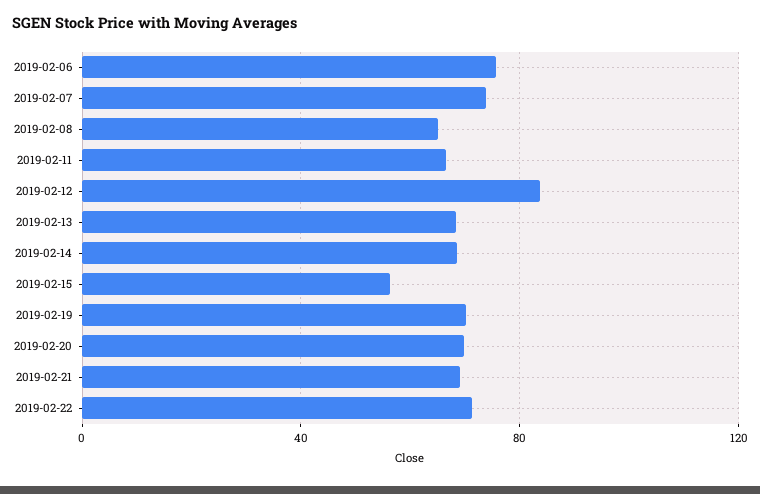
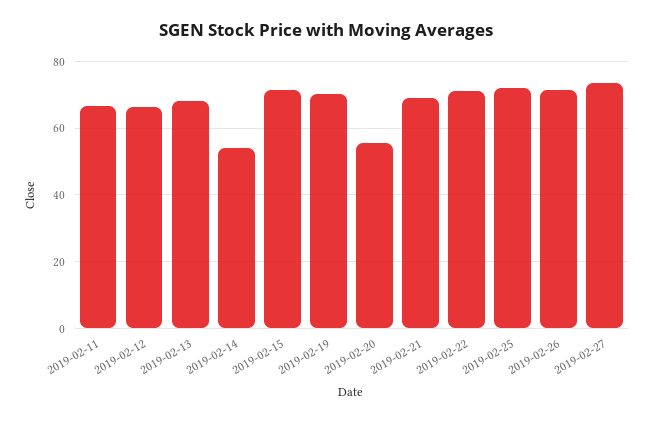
2019-02-06: 75 -> none
2019-02-07: 75 -> none
2019-02-08: 65 -> none
2019-02-12: 85 -> 66
2019-02-14: 70 -> 54
2019-02-15: 55 -> 72
2019-02-20: 70 -> 56
2019-02-25: none -> 72
2019-02-26: none -> 72
2019-02-27: none -> 74

